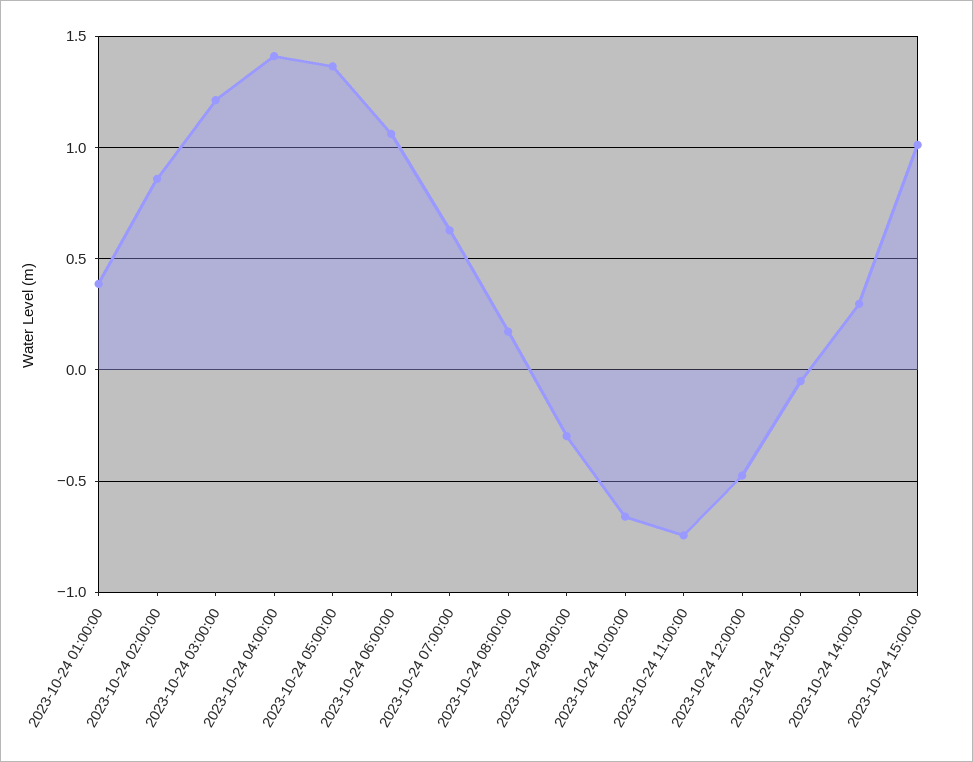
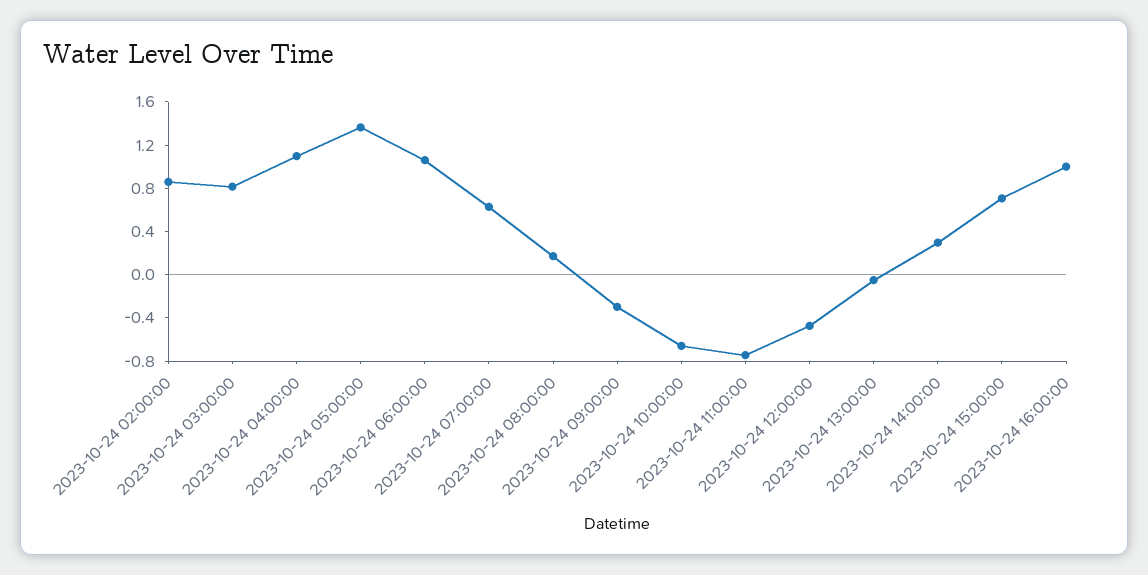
2023-10-24 01:00:00: 0.4 -> none
2023-10-24 03:00:00: 1.2 -> 0.8
2023-10-24 04:00:00: 1.4 -> 1.1
2023-10-24 15:00:00: 1 -> 0.7
2023-10-24 16:00:00: none -> 1

